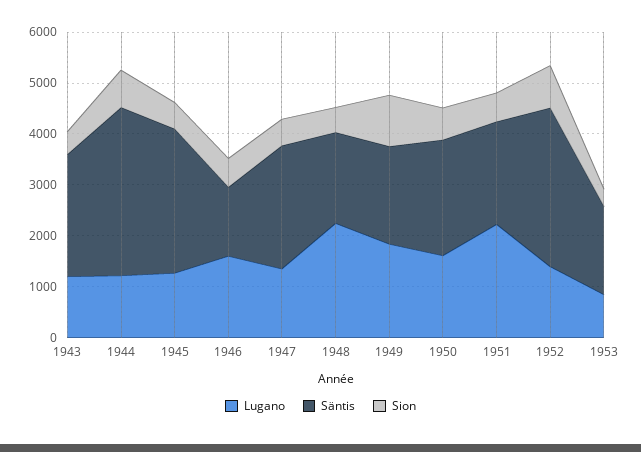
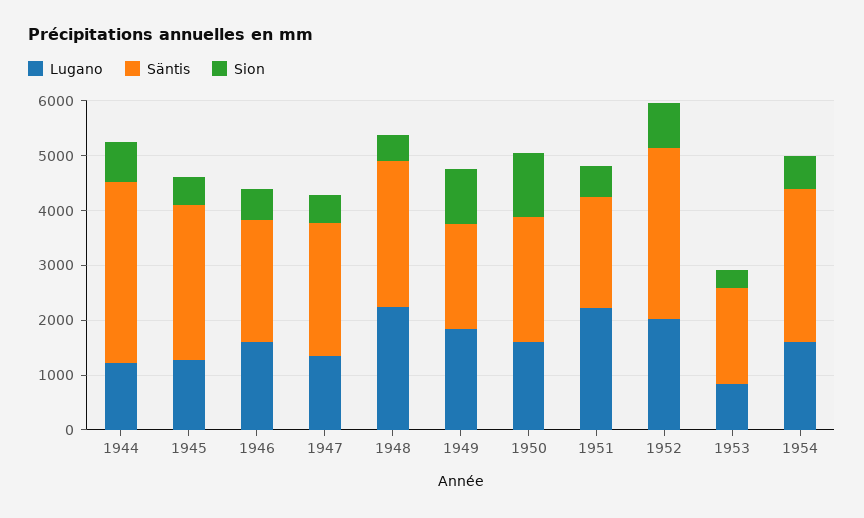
Lugano, 1943: 1200 -> none
Säntis, 1943: 2400 -> none
Sion, 1943: 400 -> none
Säntis, 1946: 1400 -> 2200
Säntis, 1948: 1800 -> 2600
Sion, 1950: 600 -> 1200
Lugano, 1952: 1400 -> 2000
Lugano, 1954: none -> 1600
Säntis, 1954: none -> 2800
Sion, 1954: none -> 600

